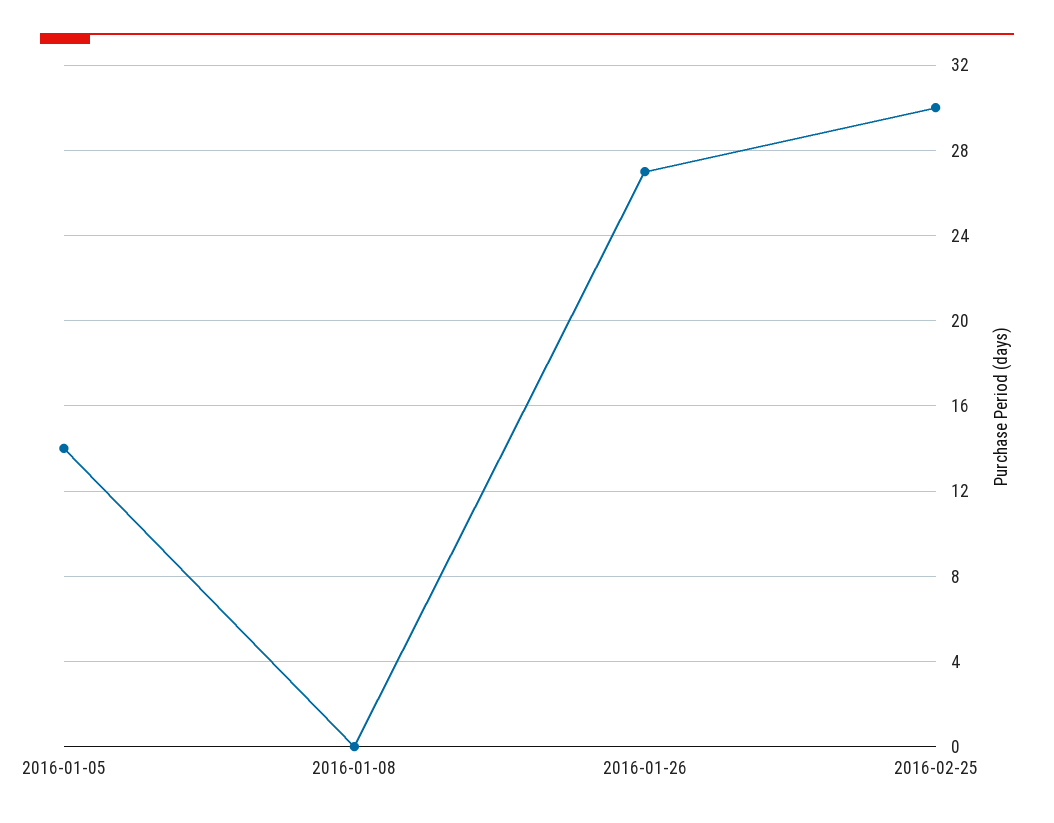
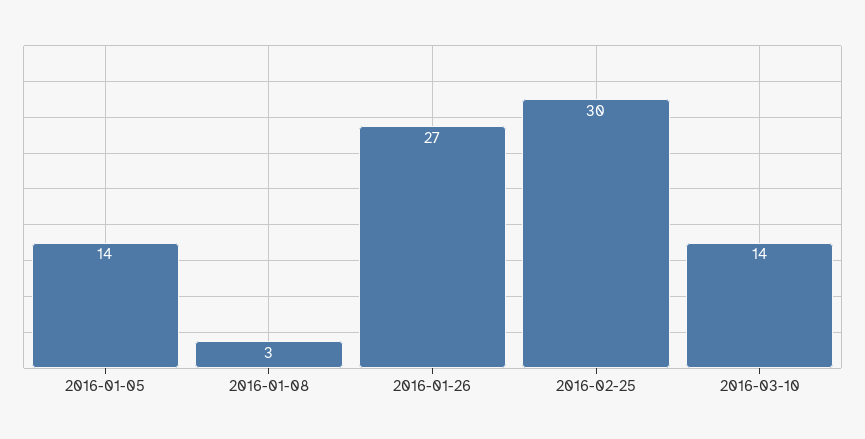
2016-01-08: 0 -> 3
2016-03-10: none -> 14

